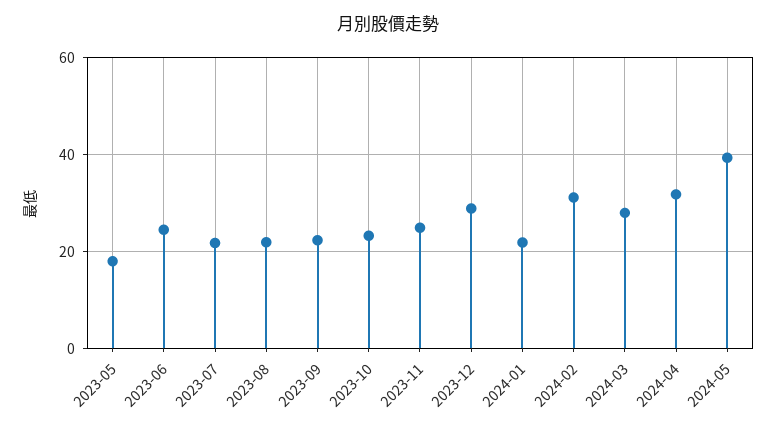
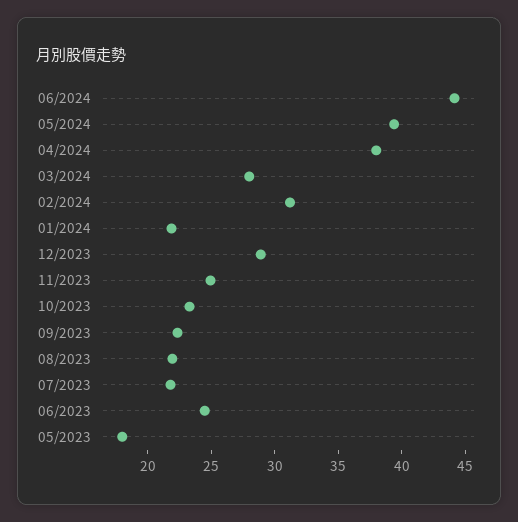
2024-04: 32 -> 38
06/2024: none -> 44

